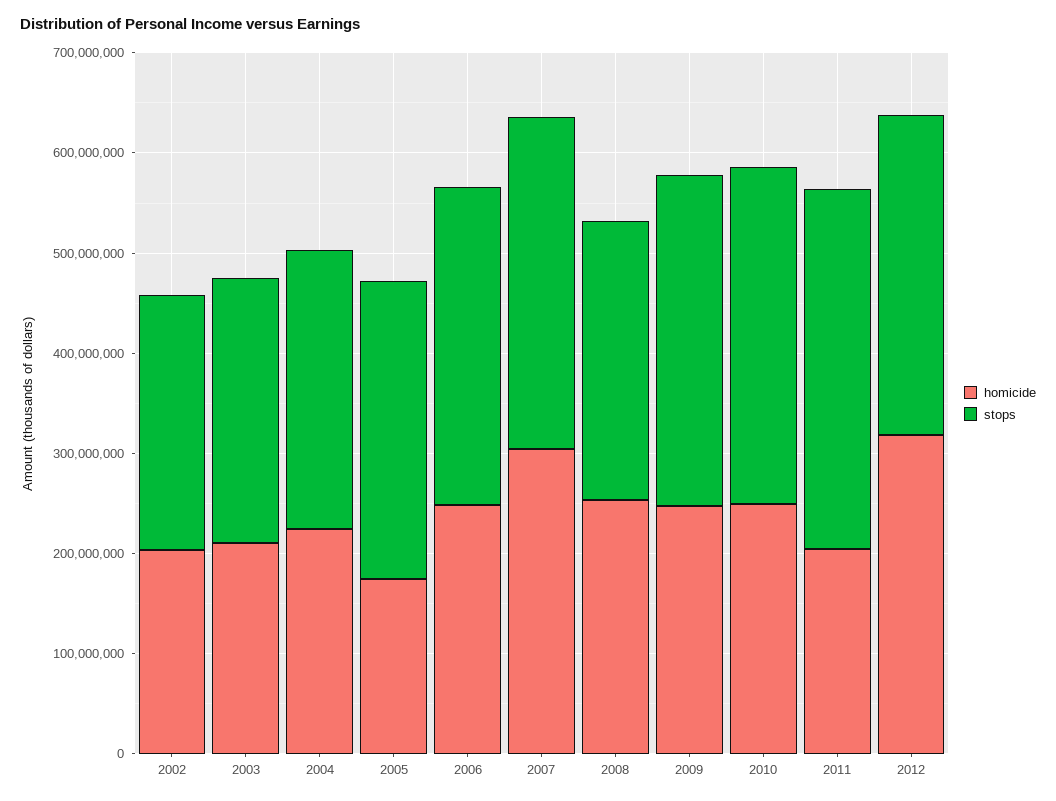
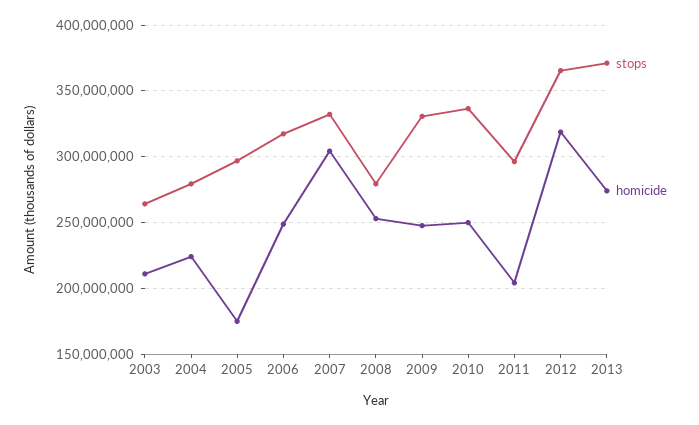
homicide, 2002: 200000000 -> none
stops, 2002: 260000000 -> none
stops, 2011: 360000000 -> 295000000
stops, 2012: 320000000 -> 365000000
stops, 2013: none -> 370000000
homicide, 2013: none -> 275000000

